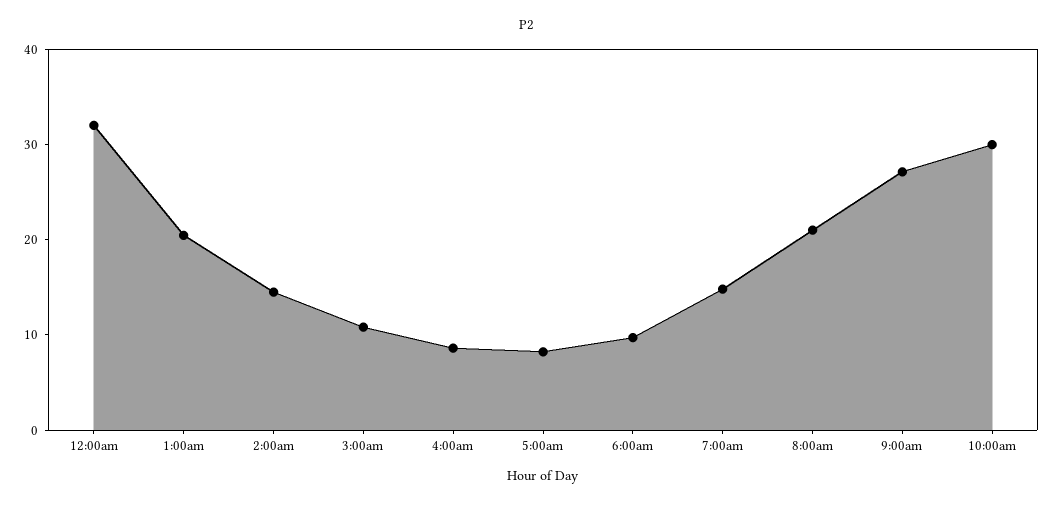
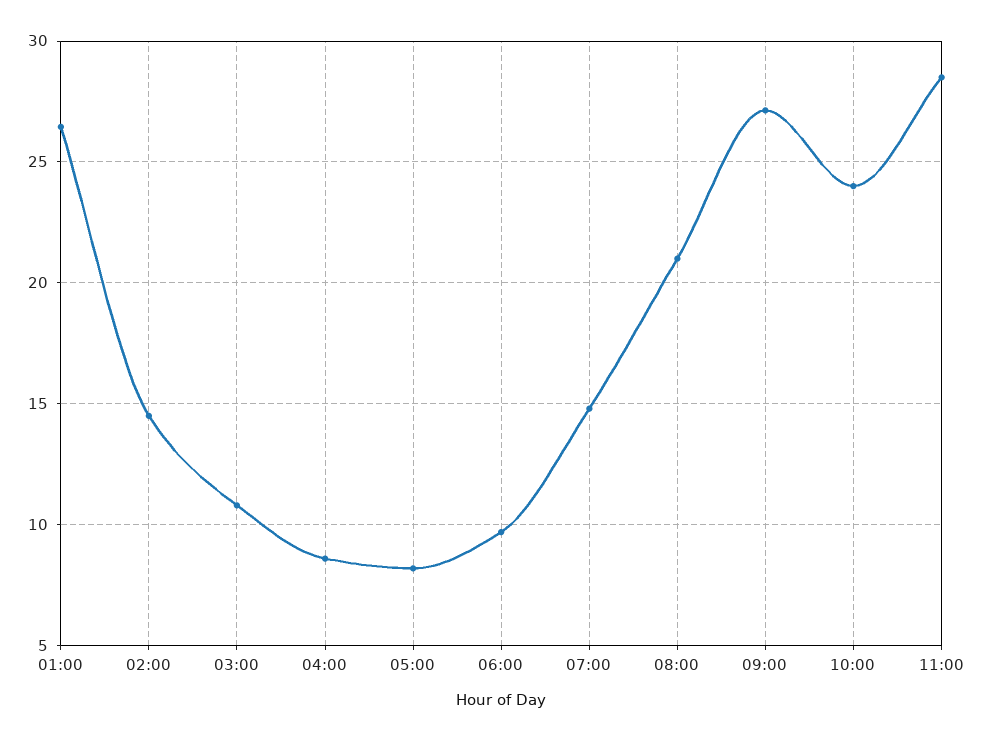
12:00am: 32 -> none
1:00am: 20 -> 26.5
10:00am: 30 -> 24
11:00: none -> 28.5

